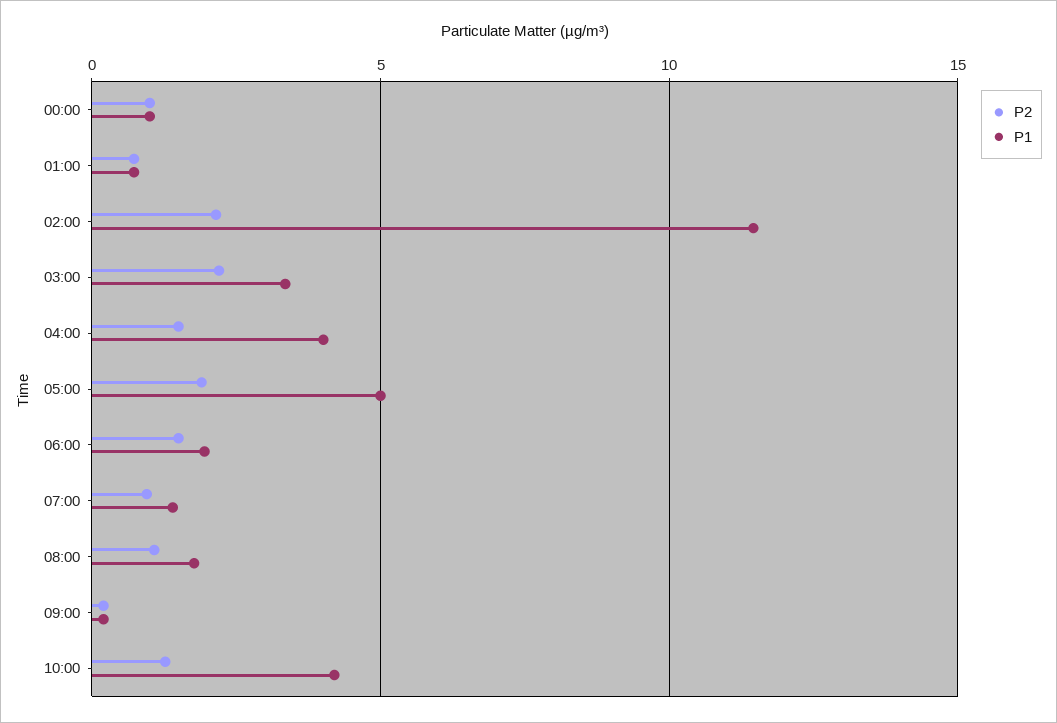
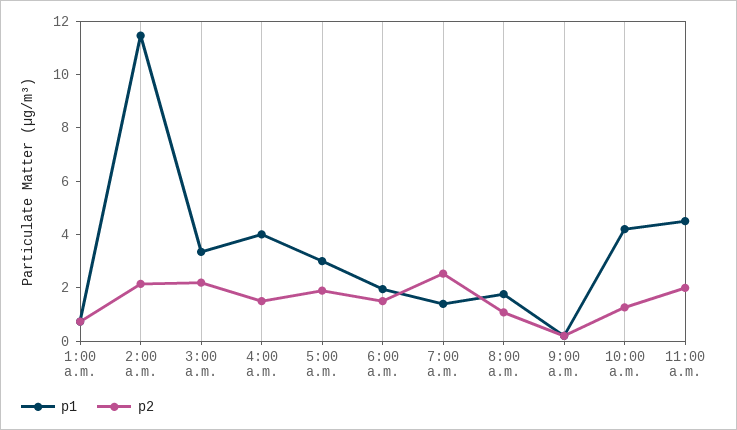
P2, 00:00: 1 -> none
P1, 00:00: 1 -> none
P1, 05:00: 5 -> 3
P2, 07:00: 1 -> 2.5
P1, 11:00 a.m.: none -> 4.5
P2, 11:00 a.m.: none -> 2

